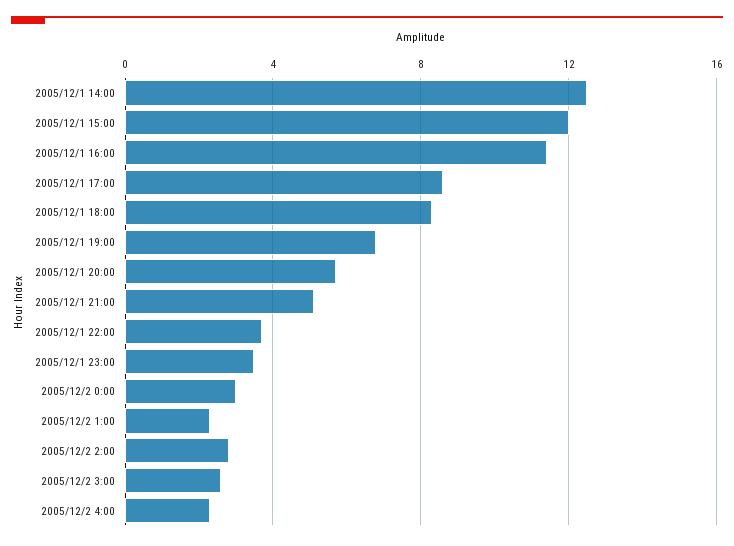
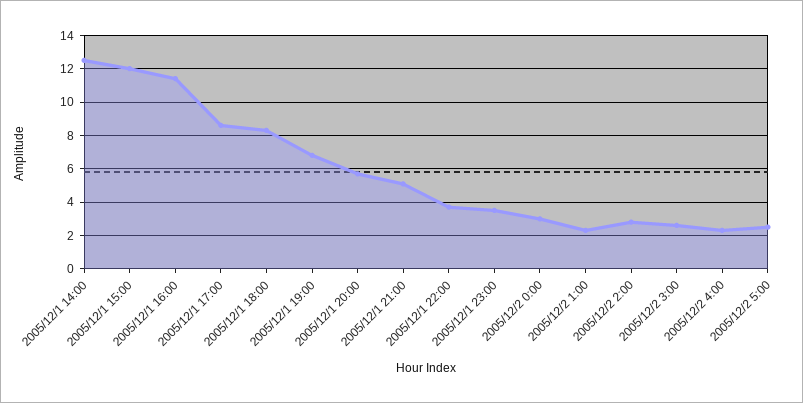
2005/12/2 5:00: none -> 2.5

